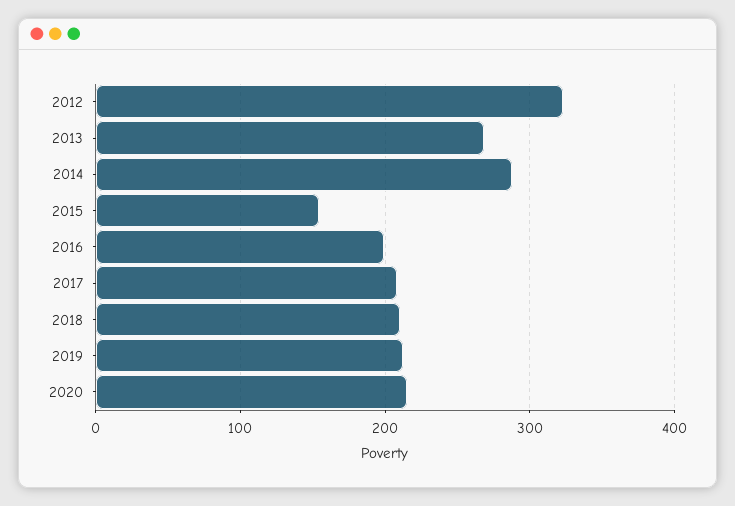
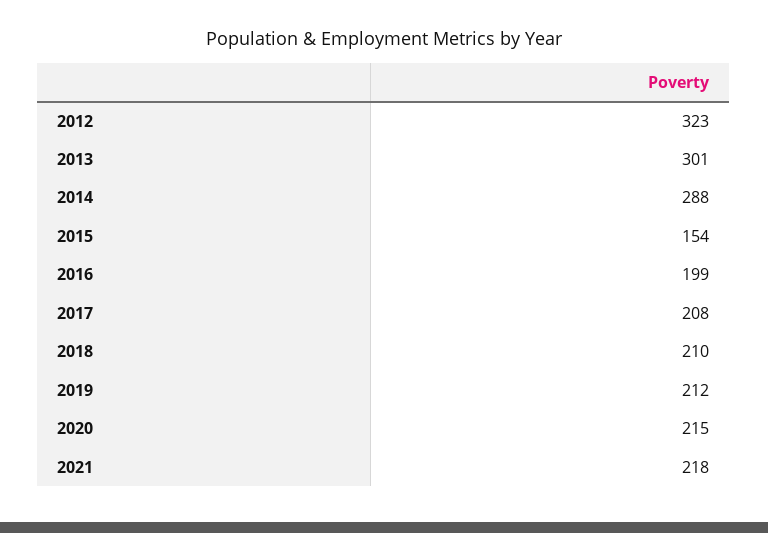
2013: 270 -> 301
2021: none -> 218

